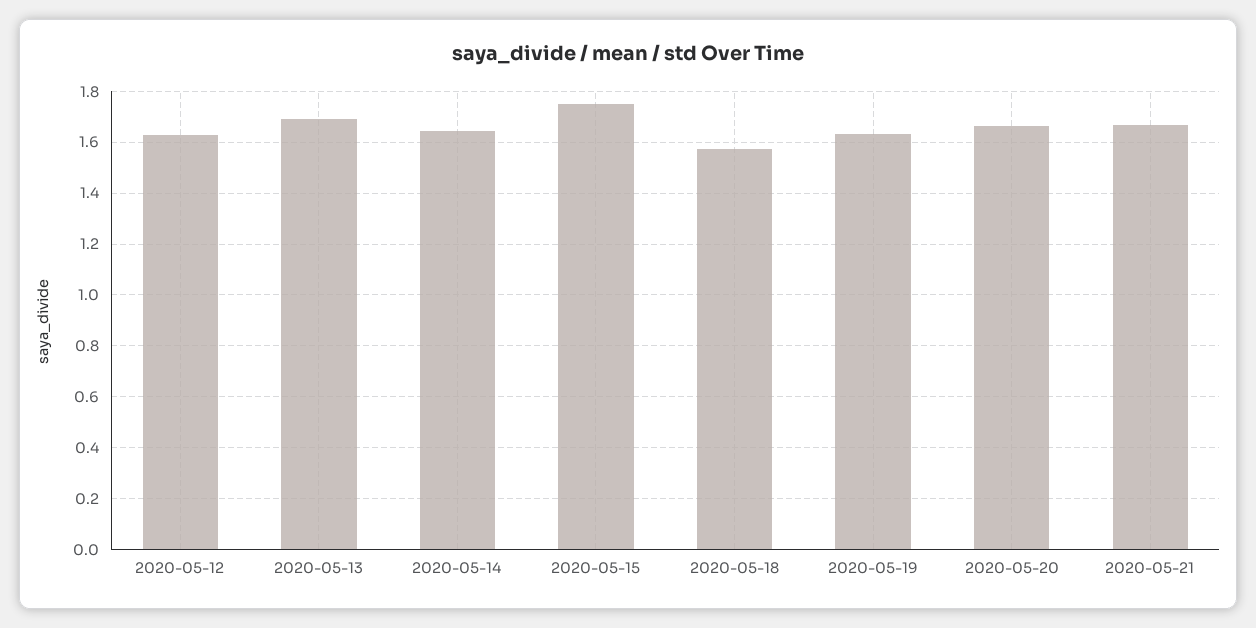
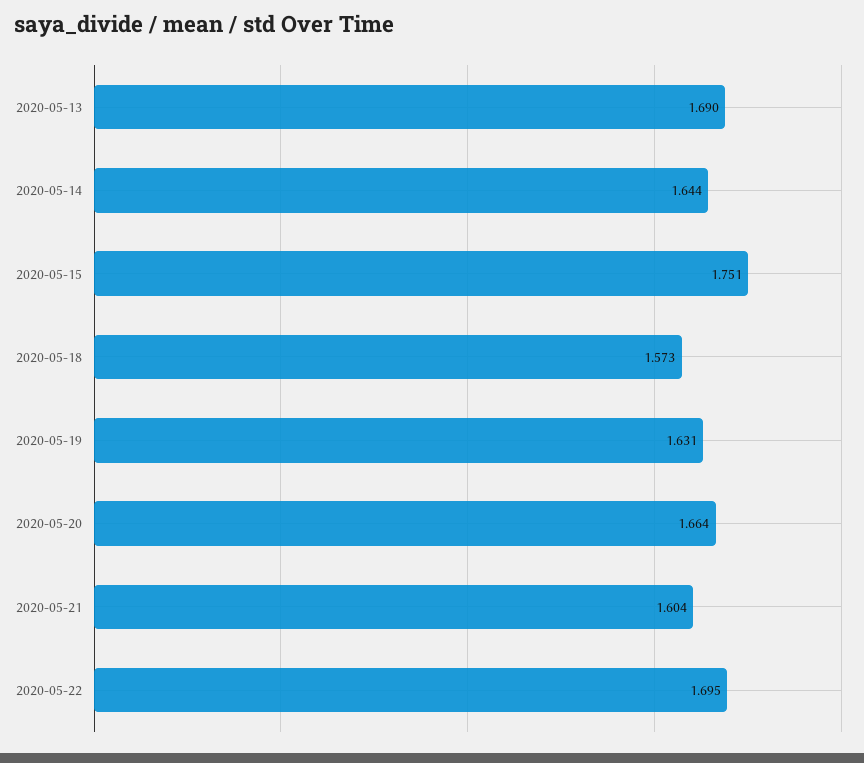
2020-05-12: 1.625 -> none
2020-05-21: 1.675 -> 1.604
2020-05-22: none -> 1.695

